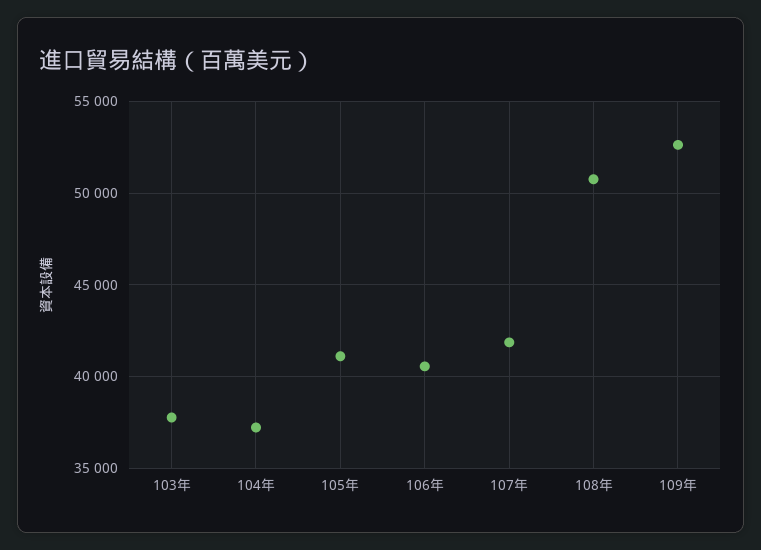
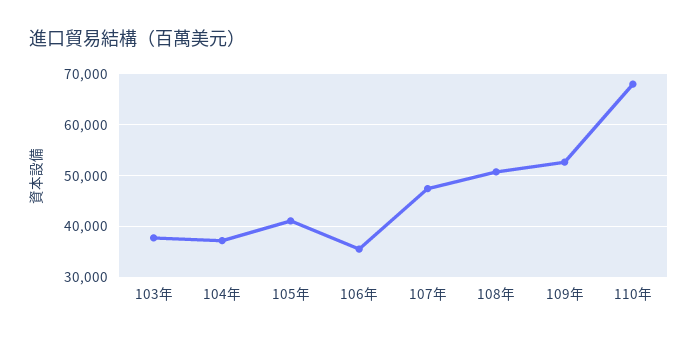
106年: 40500 -> 36000
107年: 42000 -> 48000
110年: none -> 68000

